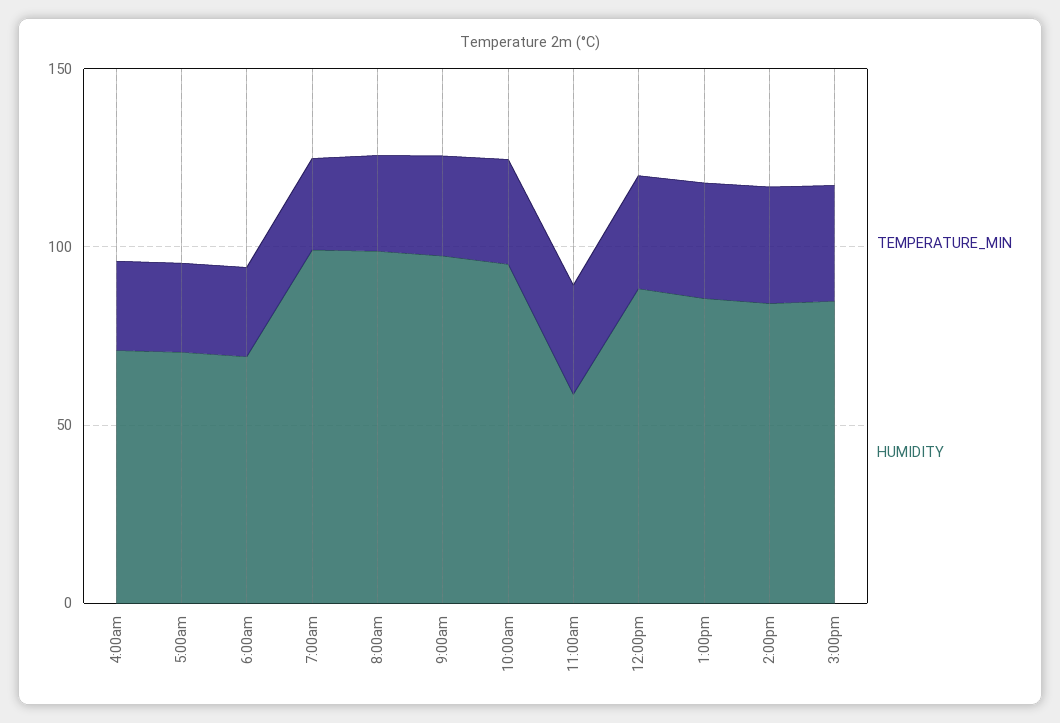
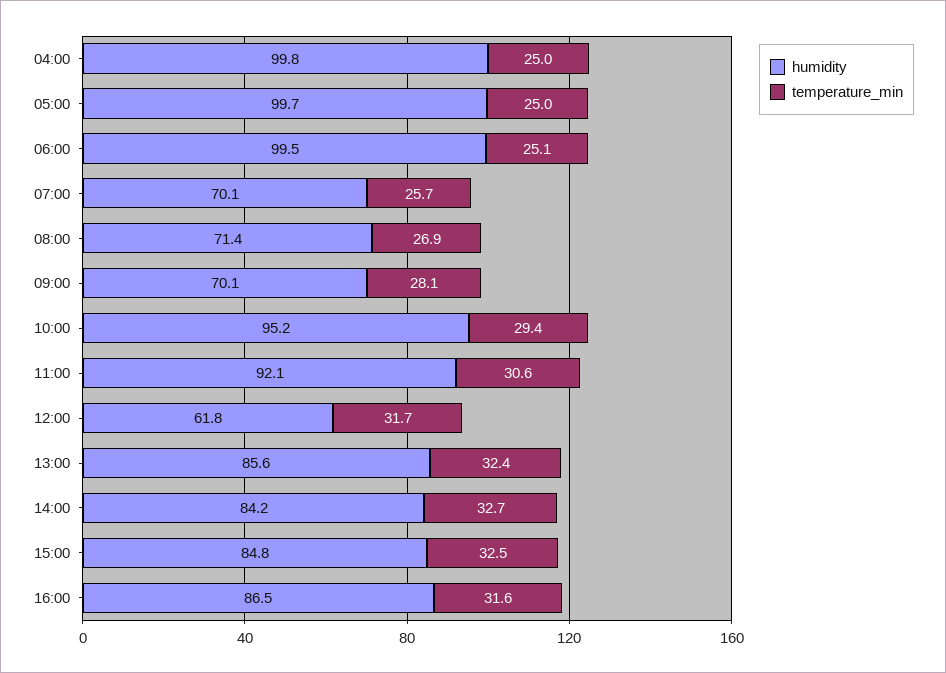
HUMIDITY, 4:00am: 70 -> 99.8
HUMIDITY, 5:00am: 70 -> 99.7
HUMIDITY, 6:00am: 70 -> 99.5
HUMIDITY, 7:00am: 100 -> 70.1
HUMIDITY, 8:00am: 100 -> 71.4
HUMIDITY, 9:00am: 100 -> 70.1
HUMIDITY, 11:00am: 60 -> 92.1
HUMIDITY, 12:00pm: 90 -> 61.8
HUMIDITY, 16:00: none -> 86.5
TEMPERATURE_MIN, 16:00: none -> 31.6

